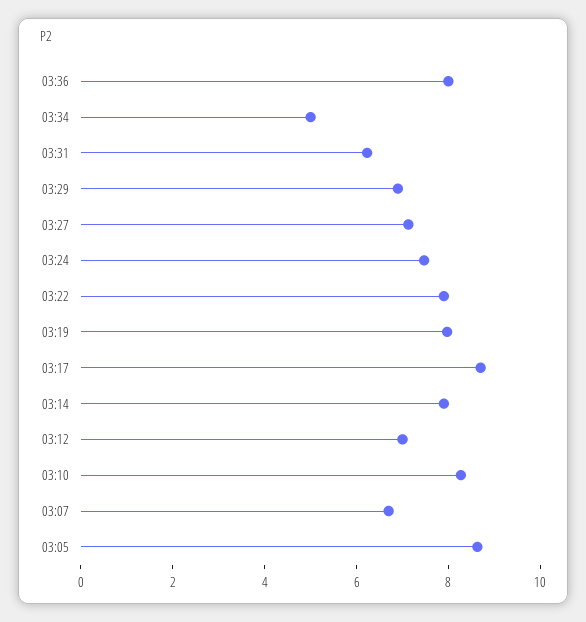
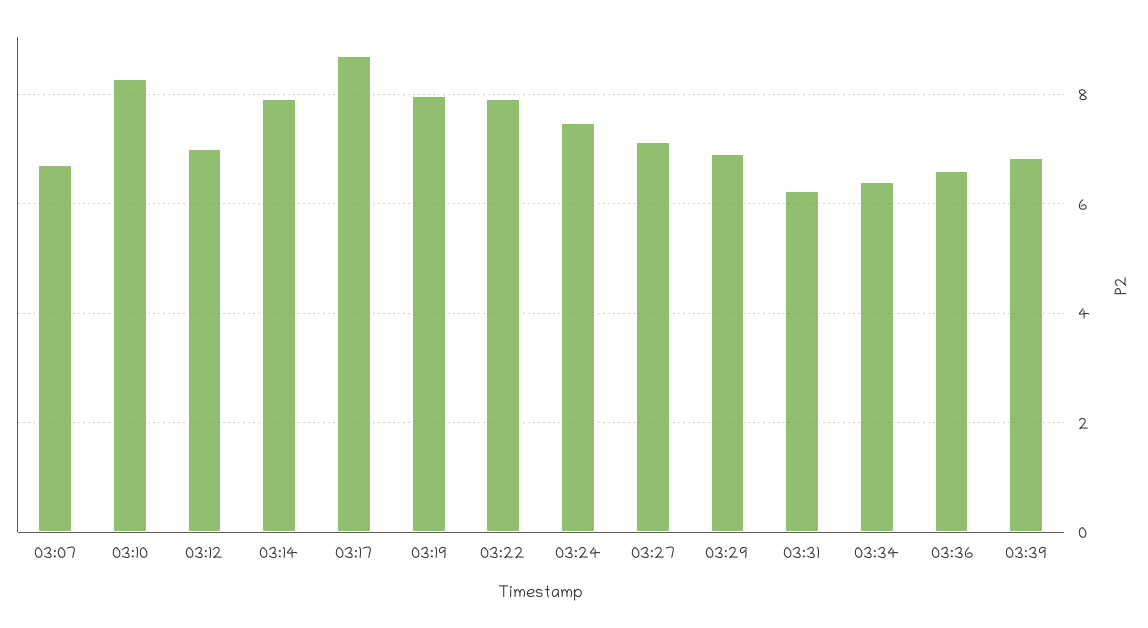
03:36: 8 -> 6.6
03:34: 5 -> 6.4
03:05: 8.5 -> none
03:39: none -> 6.8

